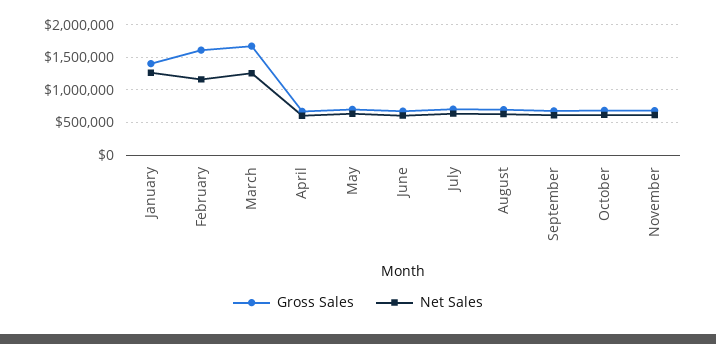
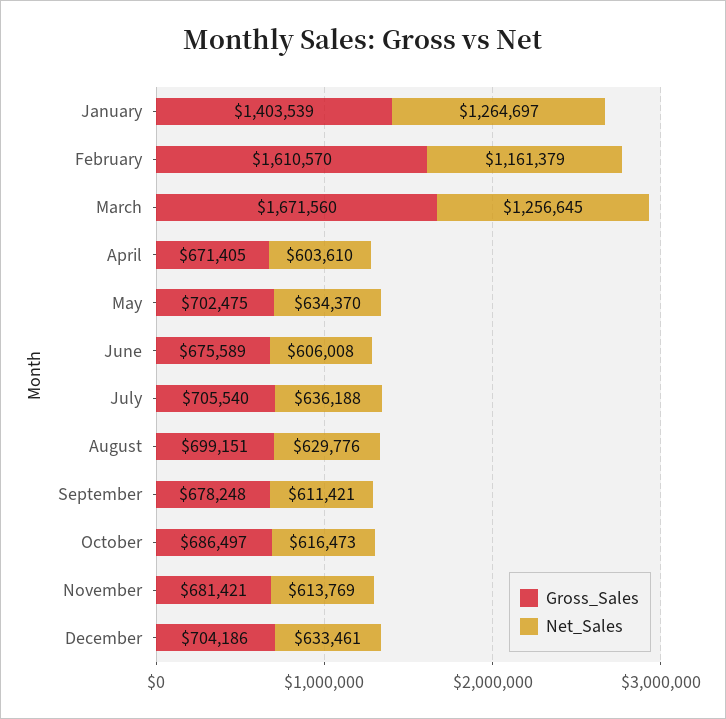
Gross Sales, December: none -> 704186
Net Sales, December: none -> 633461

